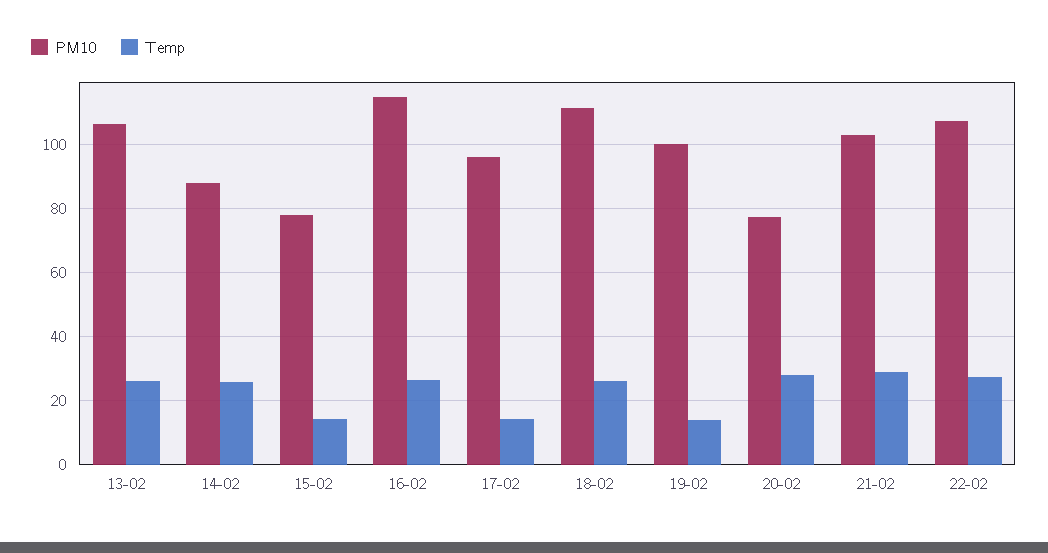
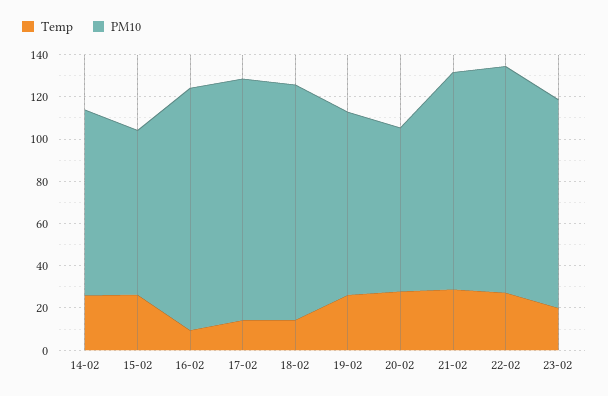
PM10, 13-02: 106 -> none
Temp, 13-02: 26 -> none
Temp, 15-02: 14 -> 25
Temp, 16-02: 26 -> 10
PM10, 17-02: 96 -> 115
Temp, 18-02: 26 -> 15
PM10, 19-02: 100 -> 85
Temp, 19-02: 14 -> 25
Temp, 23-02: none -> 20
PM10, 23-02: none -> 100

